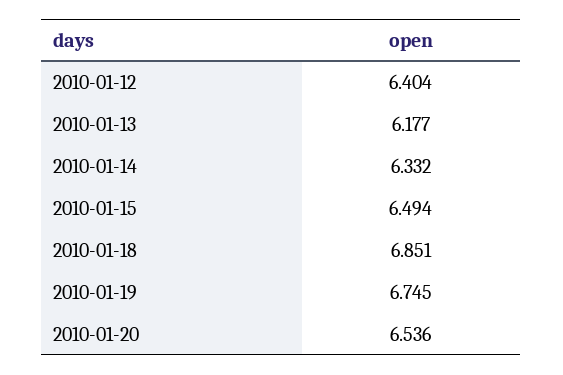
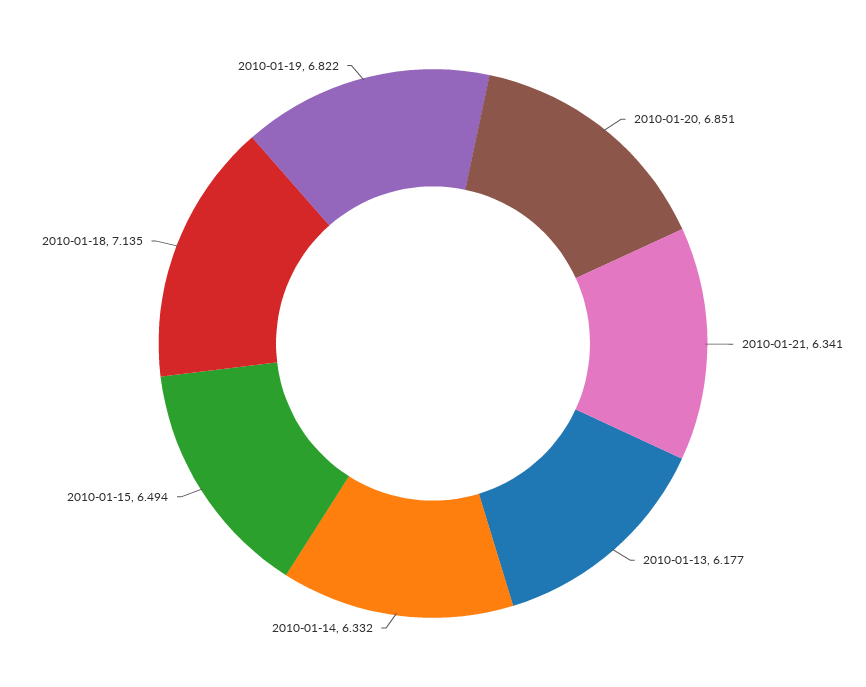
2010-01-12: 6.404 -> none
2010-01-18: 6.851 -> 7.135
2010-01-19: 6.745 -> 6.822
2010-01-20: 6.536 -> 6.851
2010-01-21: none -> 6.341

